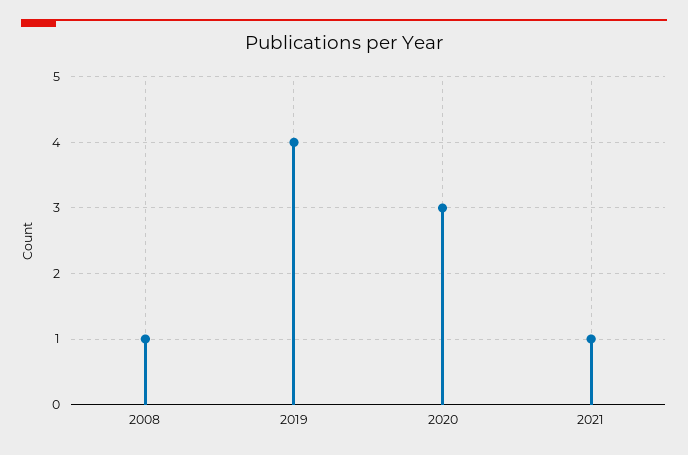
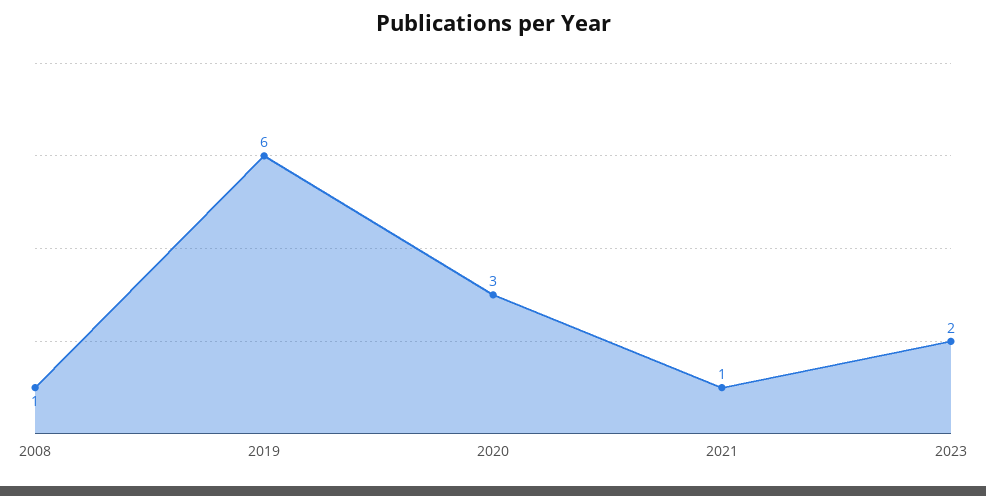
2019: 4 -> 6
2023: none -> 2

